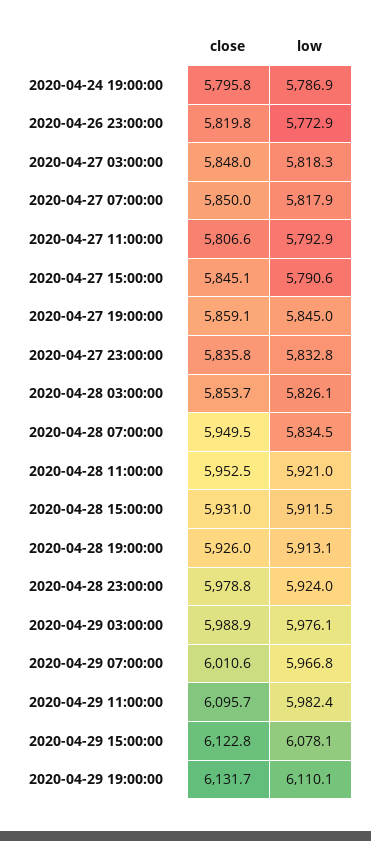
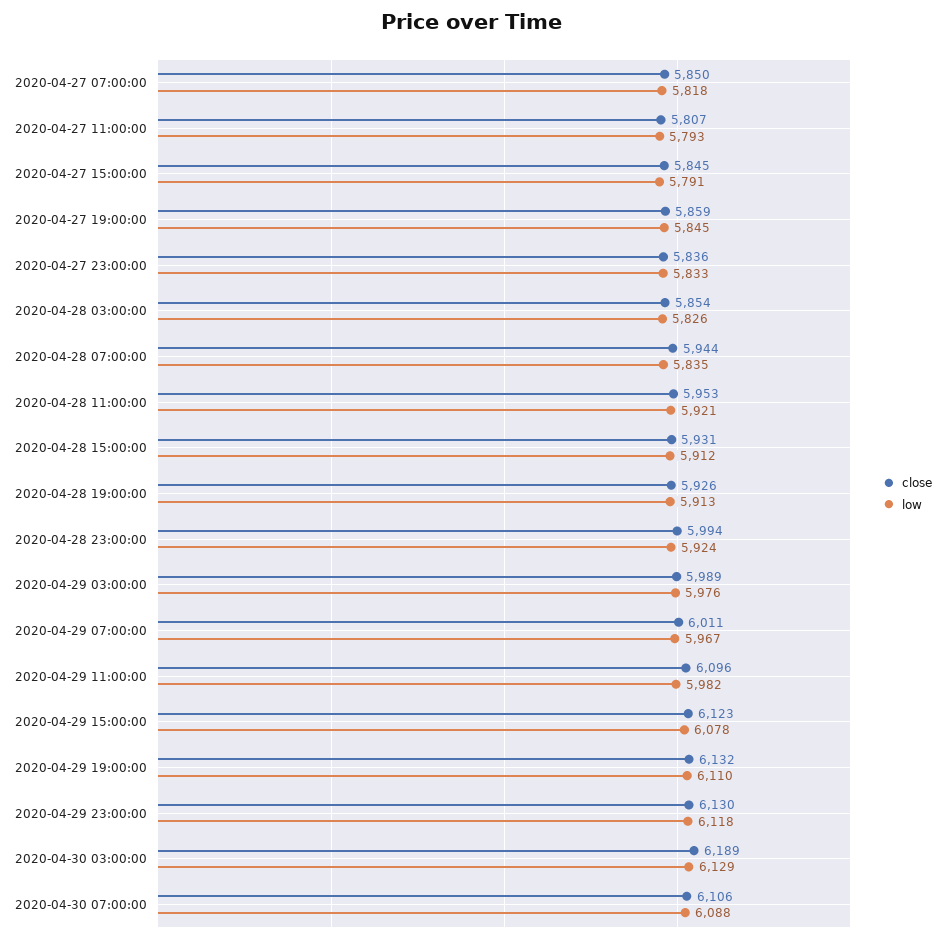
close, 2020-04-24 19:00:00: 5795.8 -> none
low, 2020-04-24 19:00:00: 5786.9 -> none
close, 2020-04-26 23:00:00: 5819.8 -> none
low, 2020-04-26 23:00:00: 5772.9 -> none
close, 2020-04-27 03:00:00: 5848 -> none
low, 2020-04-27 03:00:00: 5818.3 -> none
close, 2020-04-28 07:00:00: 5949.5 -> 5944
close, 2020-04-28 23:00:00: 5978.8 -> 5994
close, 2020-04-29 23:00:00: none -> 6130
low, 2020-04-29 23:00:00: none -> 6118
close, 2020-04-30 03:00:00: none -> 6189
low, 2020-04-30 03:00:00: none -> 6129
close, 2020-04-30 07:00:00: none -> 6106
low, 2020-04-30 07:00:00: none -> 6088

